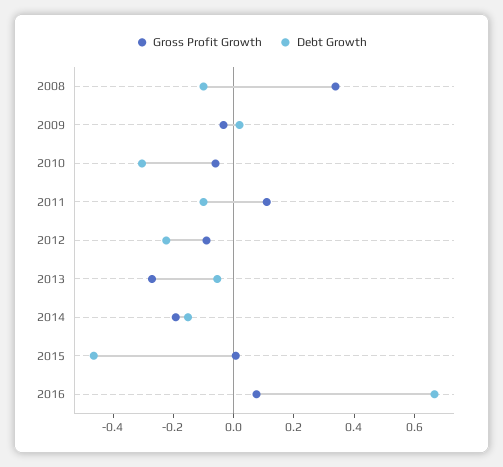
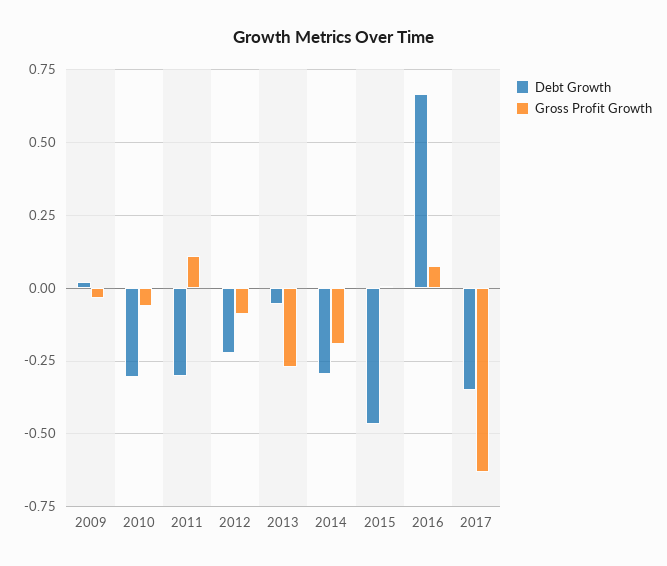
Gross Profit Growth, 2008: 0.35 -> none
Debt Growth, 2008: -0.1 -> none
Debt Growth, 2011: -0.1 -> -0.3
Debt Growth, 2014: -0.15 -> -0.3
Debt Growth, 2017: none -> -0.35
Gross Profit Growth, 2017: none -> -0.625

